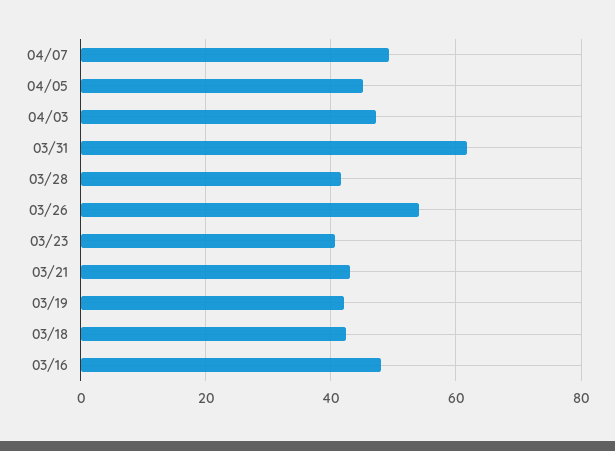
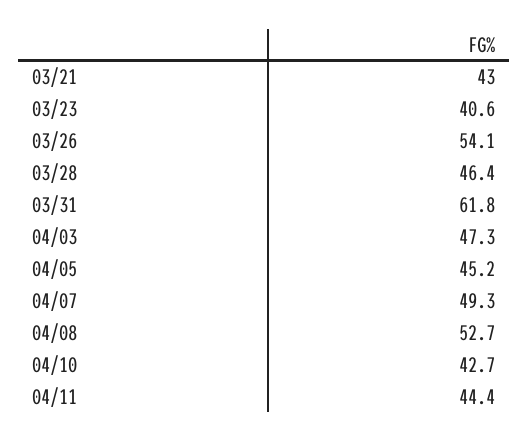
03/28: 42 -> 46.4
03/19: 42 -> none
03/18: 42 -> none
03/16: 48 -> none
04/08: none -> 52.7
04/10: none -> 42.7
04/11: none -> 44.4

